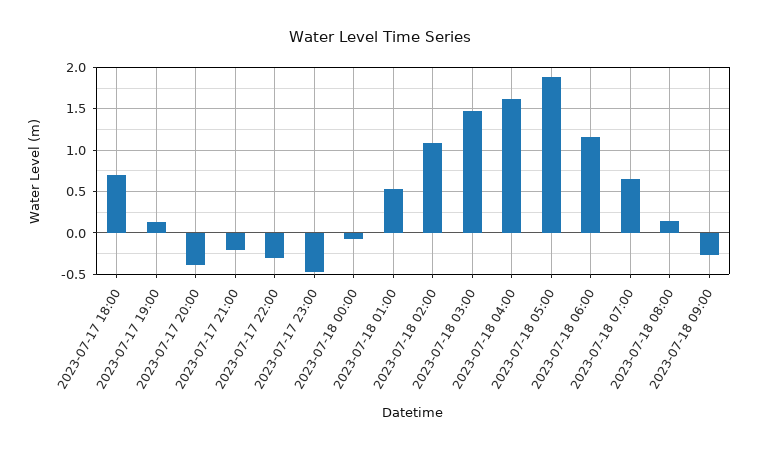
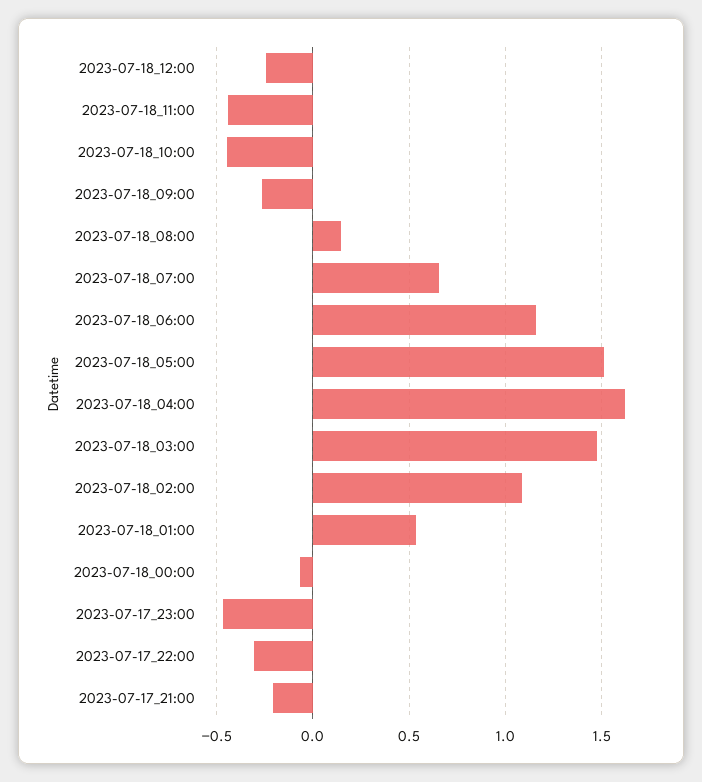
2023-07-17 18:00: 0.7 -> none
2023-07-17 19:00: 0.1 -> none
2023-07-17 20:00: -0.4 -> none
2023-07-18 05:00: 1.9 -> 1.5
2023-07-18_12:00: none -> -0.25
2023-07-18_11:00: none -> -0.45
2023-07-18_10:00: none -> -0.45

